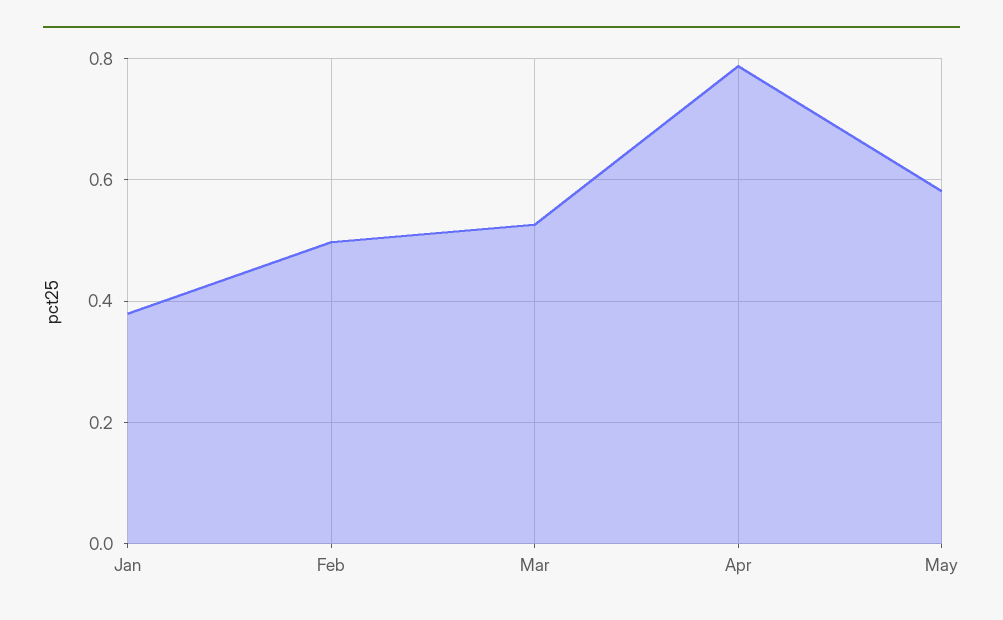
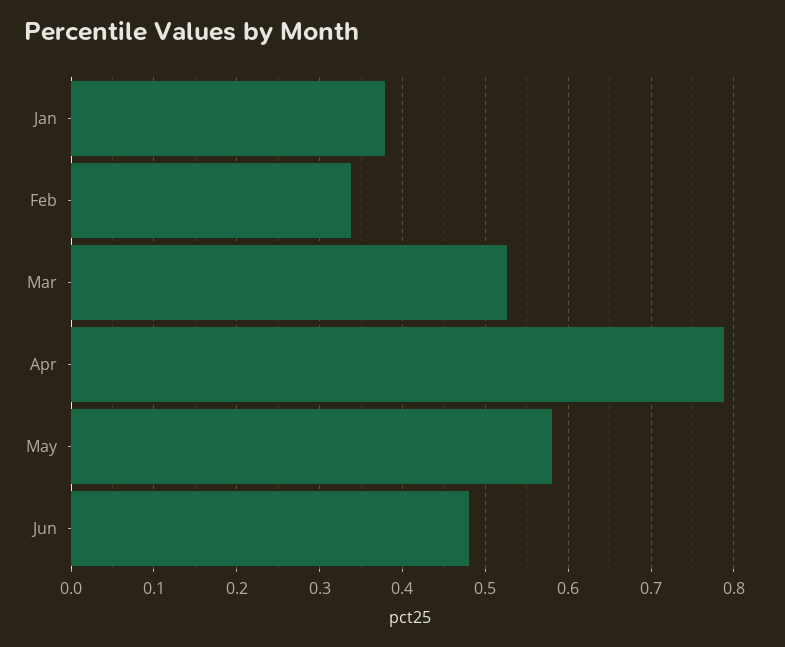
Feb: 0.5 -> 0.34
Jun: none -> 0.48

